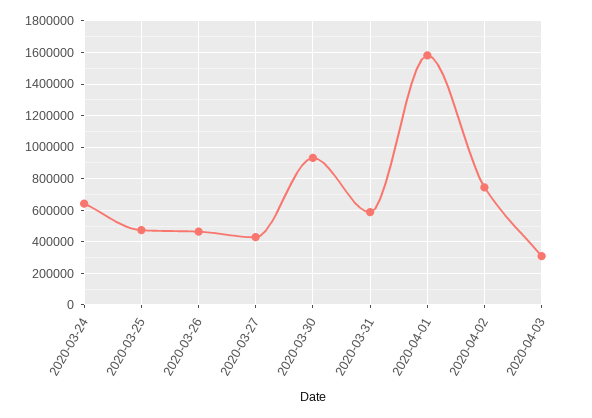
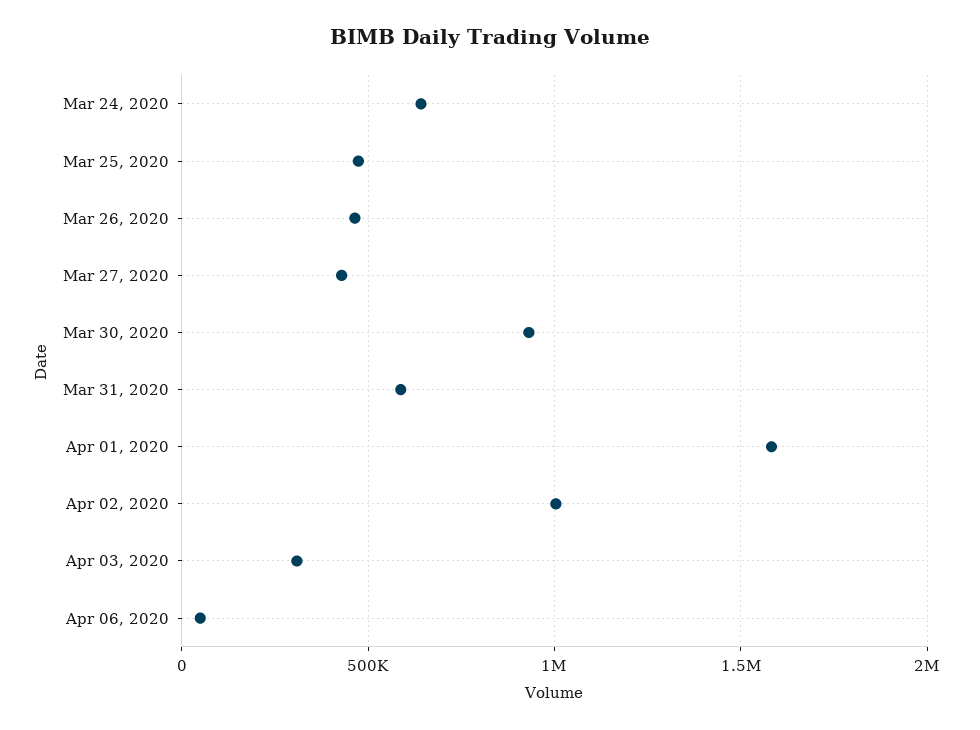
2020-04-02: 750000 -> 1000000
Apr 06, 2020: none -> 50000

